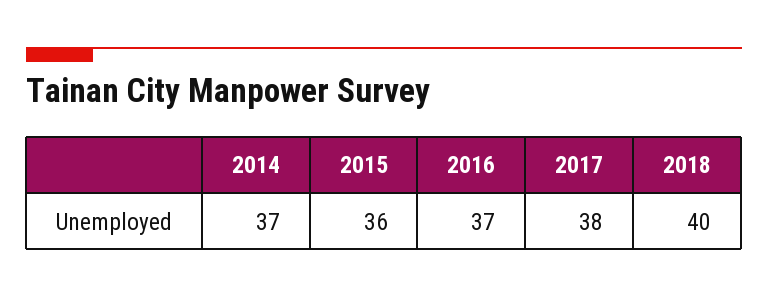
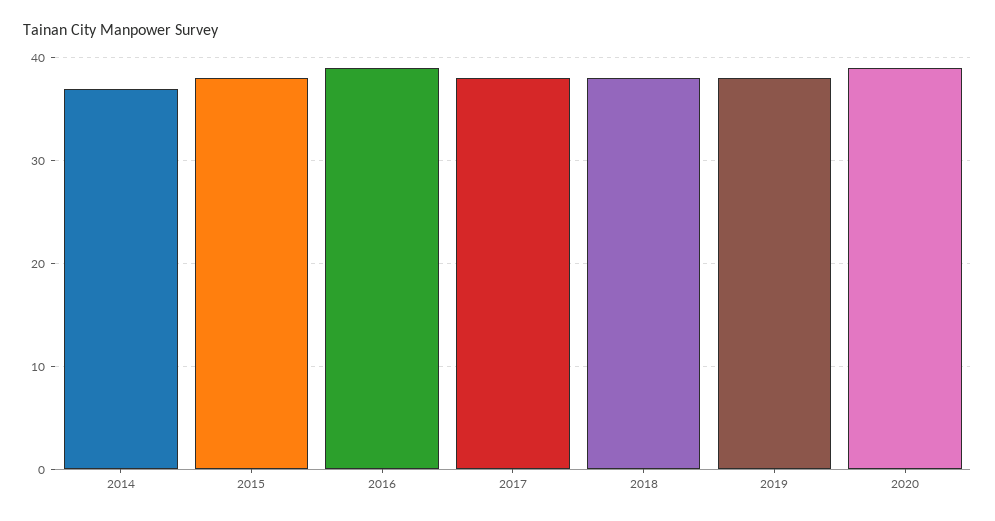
2015: 36 -> 38
2016: 37 -> 39
2018: 40 -> 38
2019: none -> 38
2020: none -> 39

